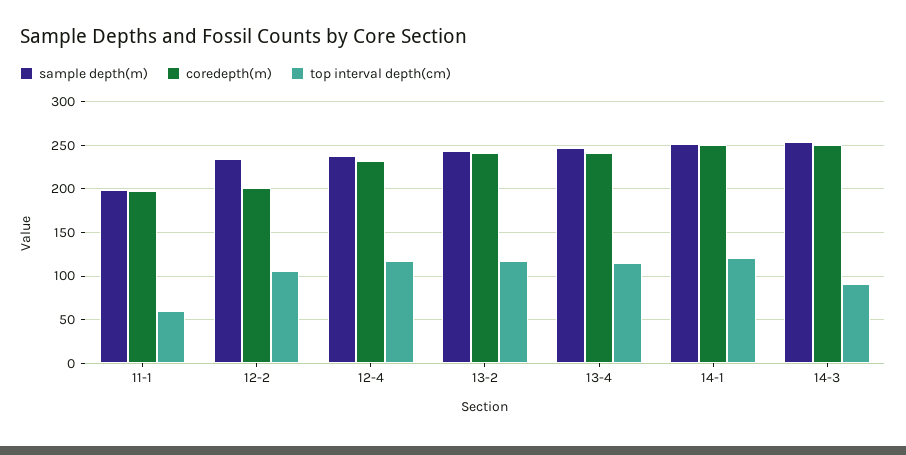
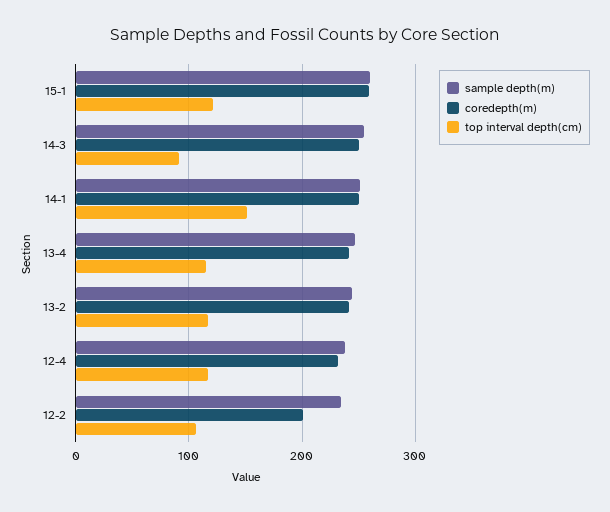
sample depth(m), 11-1: 200 -> none
coredepth(m), 11-1: 200 -> none
top interval depth(cm), 11-1: 60 -> none
top interval depth(cm), 14-1: 120 -> 150
sample depth(m), 15-1: none -> 260
coredepth(m), 15-1: none -> 260
top interval depth(cm), 15-1: none -> 120

